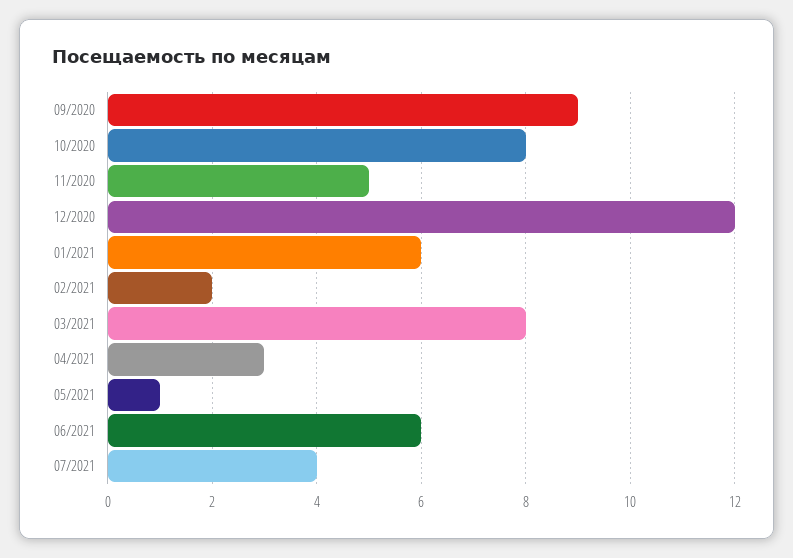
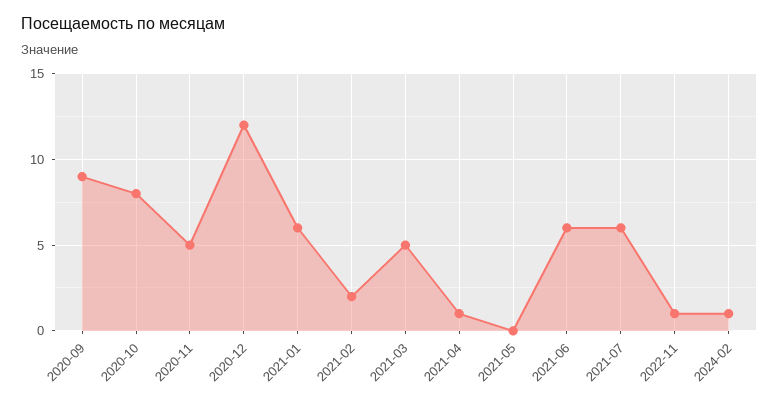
03/2021: 8 -> 5
04/2021: 3 -> 1
05/2021: 1 -> 0
07/2021: 4 -> 6
2022-11: none -> 1
2024-02: none -> 1

